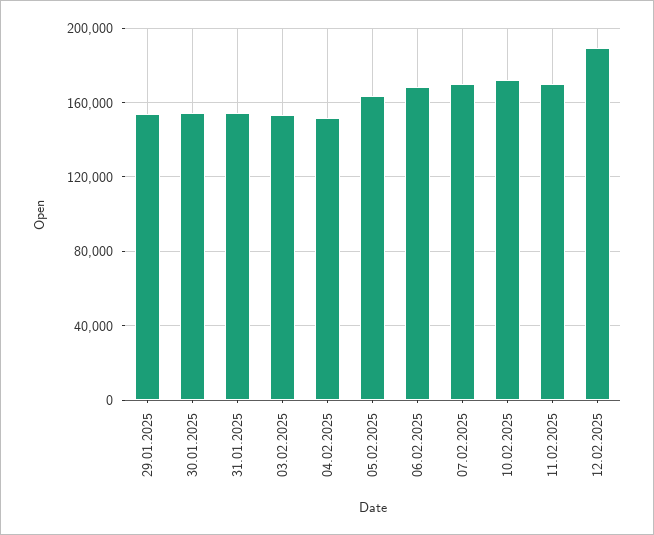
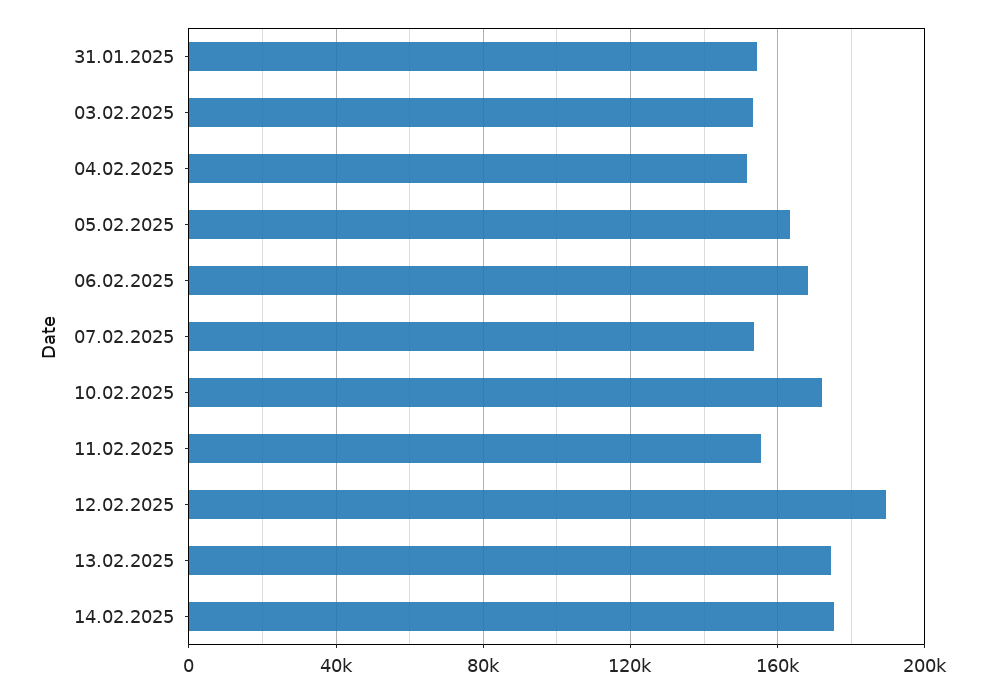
29.01.2025: 155000 -> none
30.01.2025: 155000 -> none
07.02.2025: 170000 -> 155000
11.02.2025: 170000 -> 155000
13.02.2025: none -> 175000
14.02.2025: none -> 175000

